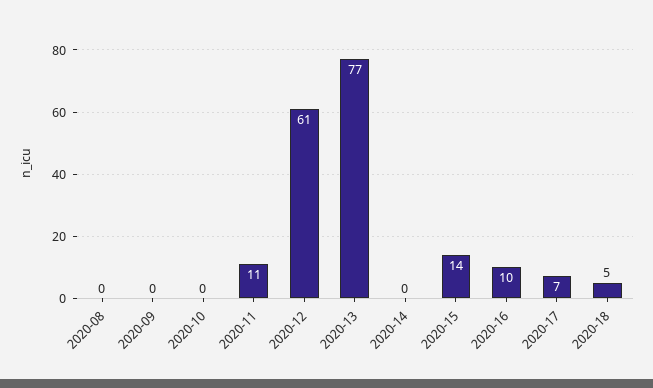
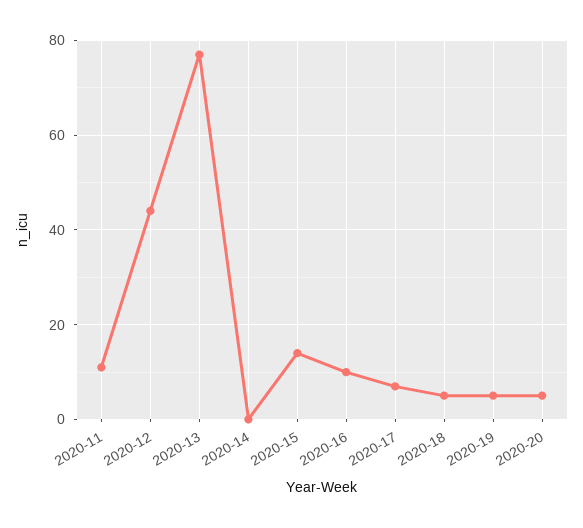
2020-08: 0 -> none
2020-09: 0 -> none
2020-10: 0 -> none
2020-12: 61 -> 45
2020-19: none -> 5
2020-20: none -> 5

